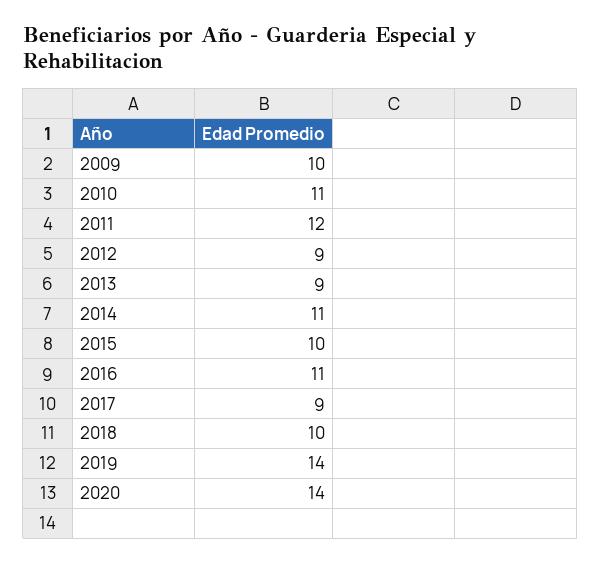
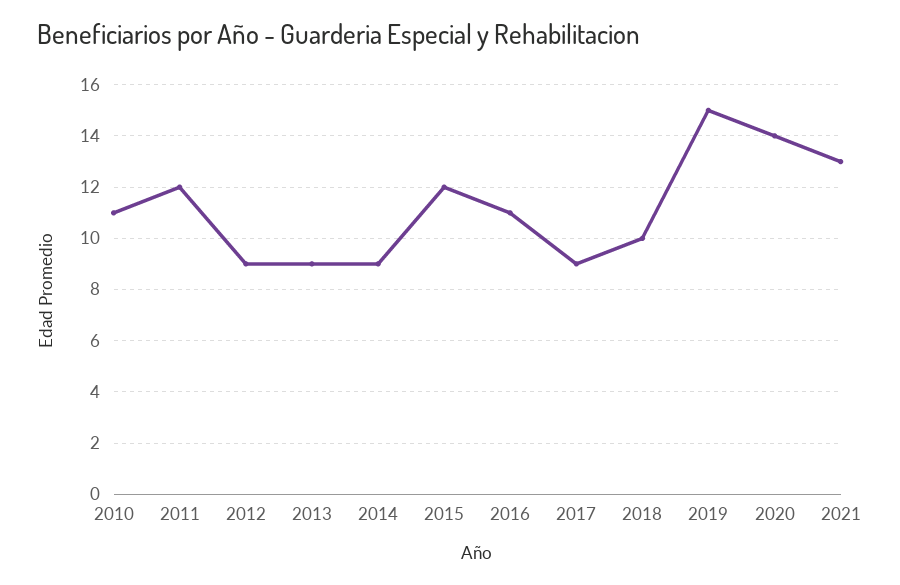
2009: 10 -> none
2014: 11 -> 9
2015: 10 -> 12
2019: 14 -> 15
2021: none -> 13

